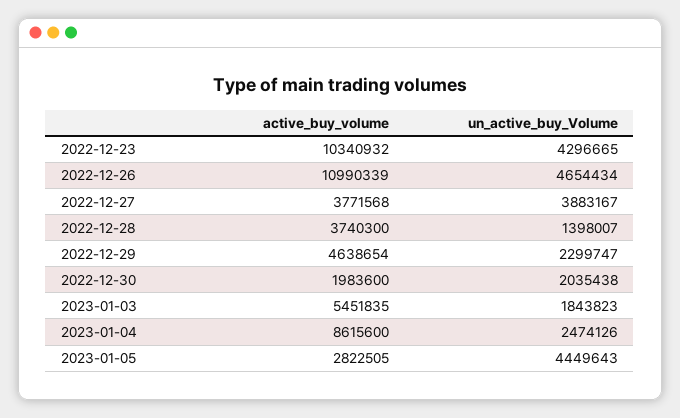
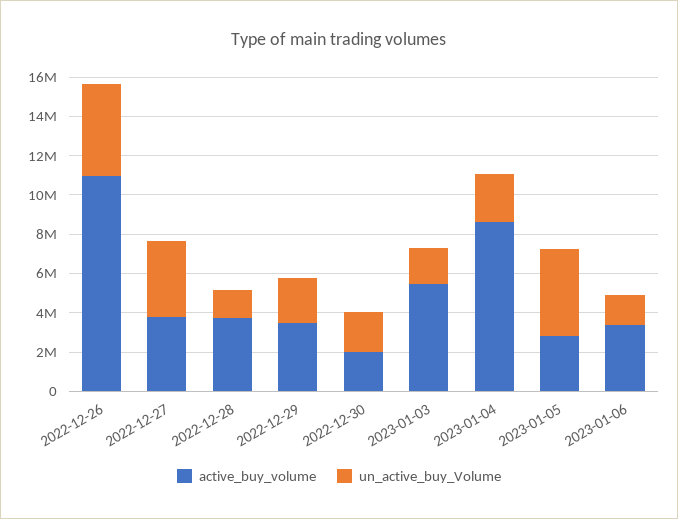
active_buy_volume, 2022-12-23: 10340932 -> none
un_active_buy_Volume, 2022-12-23: 4296665 -> none
active_buy_volume, 2022-12-29: 4638654 -> 3500000
active_buy_volume, 2023-01-06: none -> 3500000
un_active_buy_Volume, 2023-01-06: none -> 1500000

